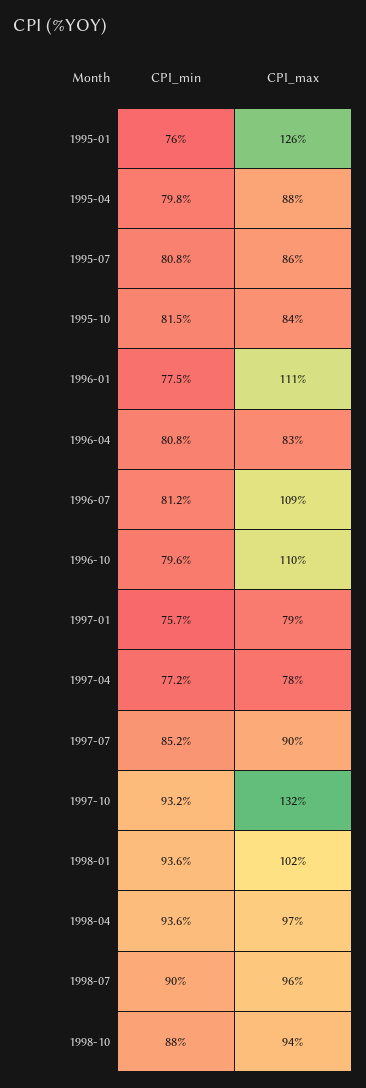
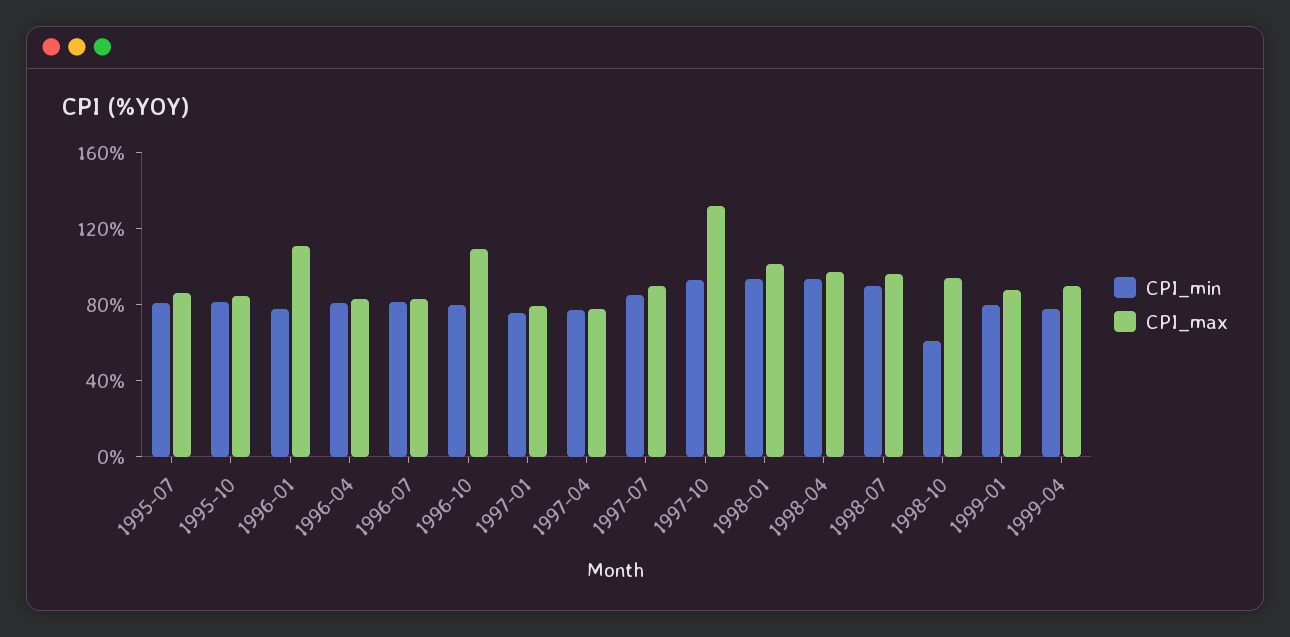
CPI_min, 1995-01: 76 -> none
CPI_max, 1995-01: 126 -> none
CPI_min, 1995-04: 79.8 -> none
CPI_max, 1995-04: 88 -> none
CPI_max, 1996-07: 109 -> 80
CPI_min, 1998-10: 88 -> 60
CPI_min, 1999-01: none -> 80
CPI_max, 1999-01: none -> 90
CPI_min, 1999-04: none -> 80
CPI_max, 1999-04: none -> 90

